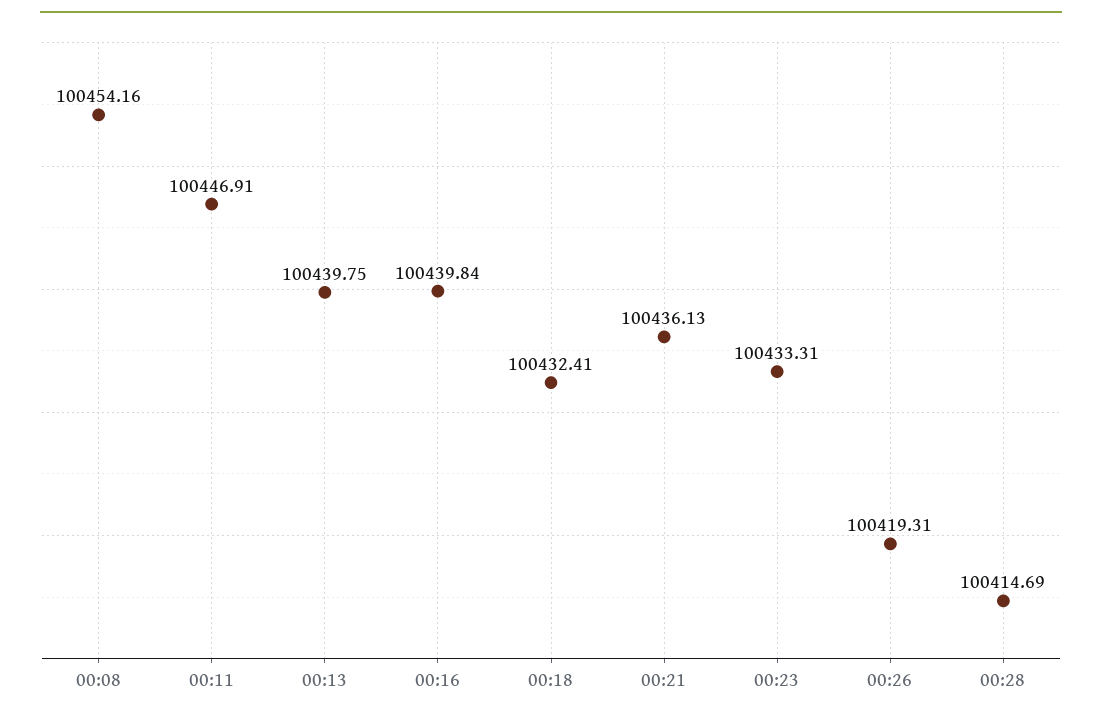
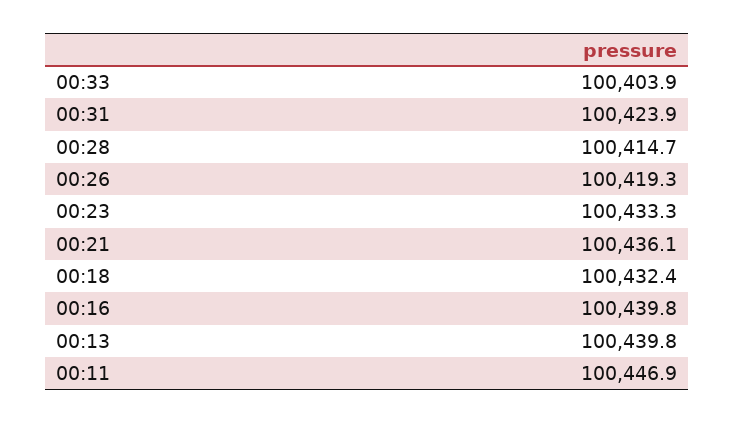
00:08: 100454.16 -> none
00:33: none -> 100403.9
00:31: none -> 100423.9

